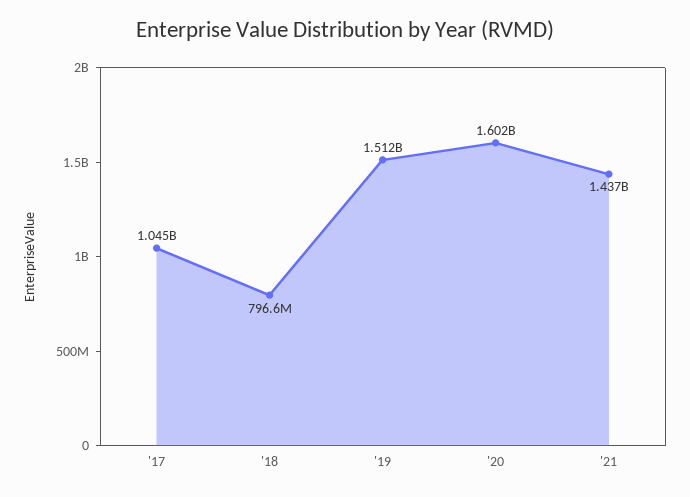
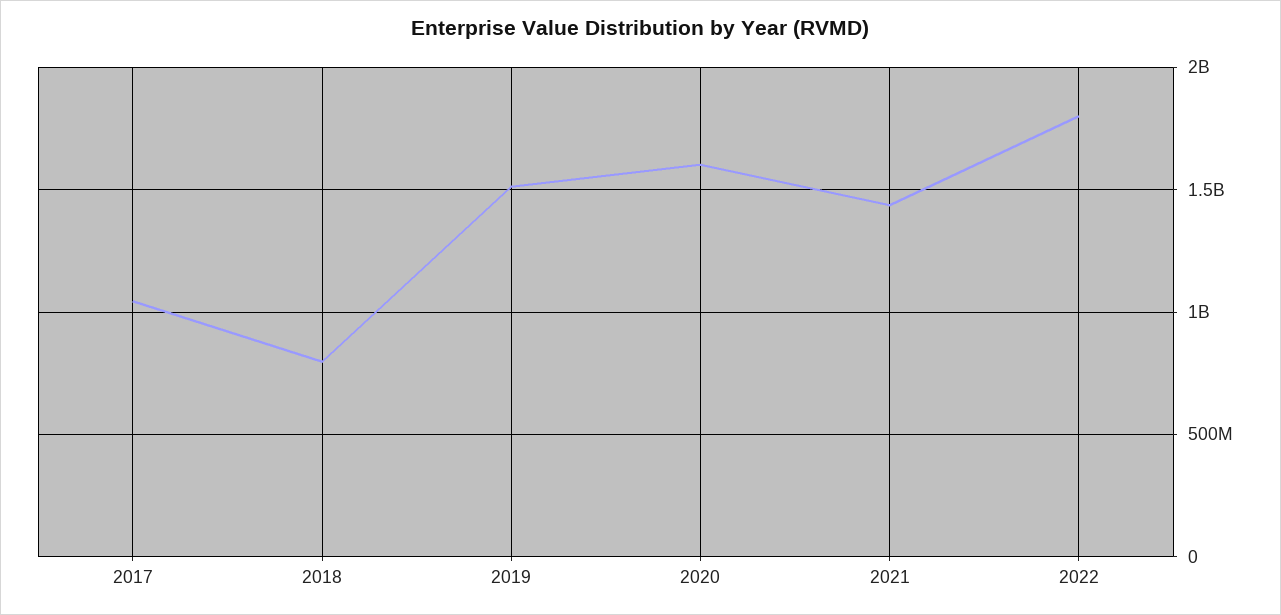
2022: none -> 1800000000

